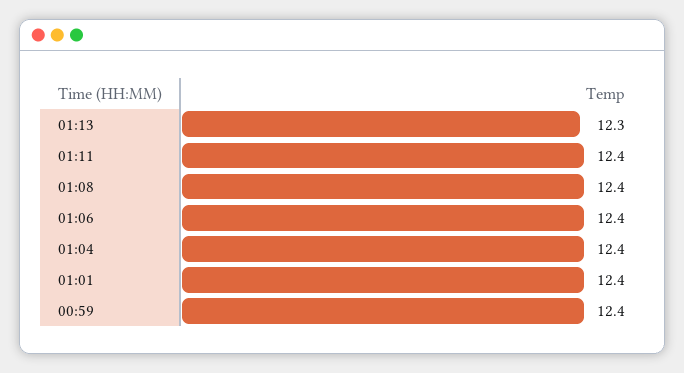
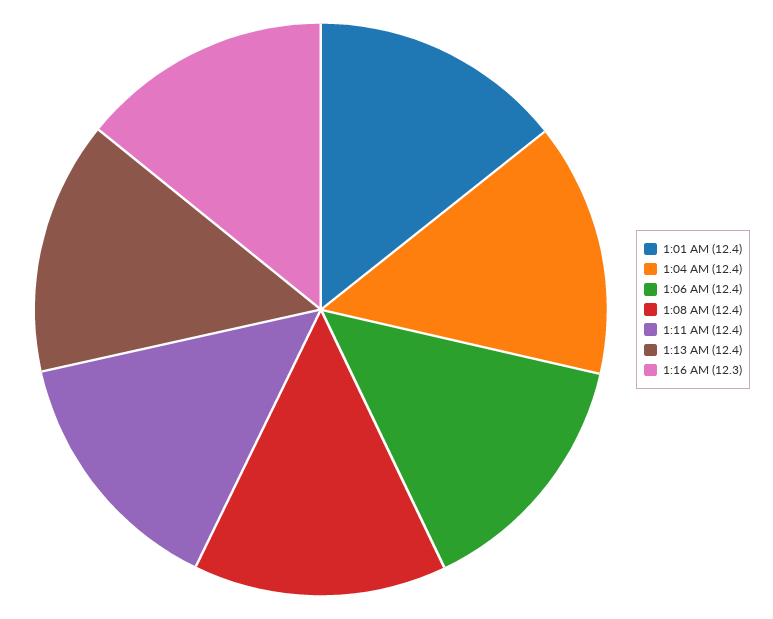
01:13: 12.3 -> 12.4
00:59: 12.4 -> none
1:16 AM: none -> 12.3

